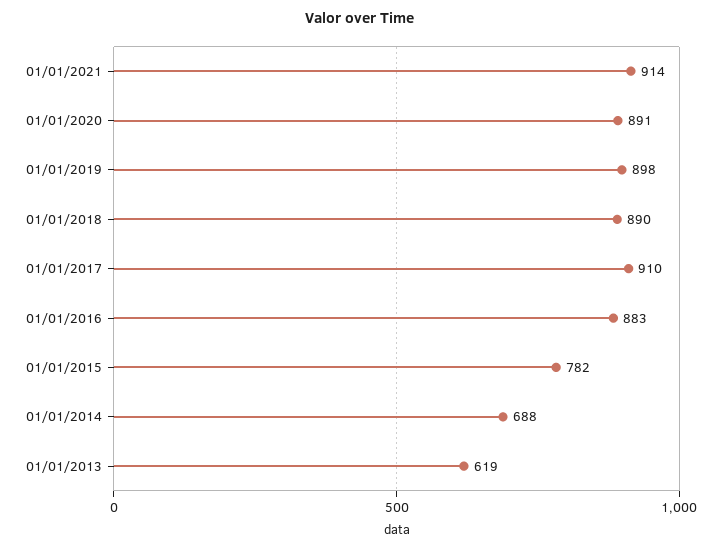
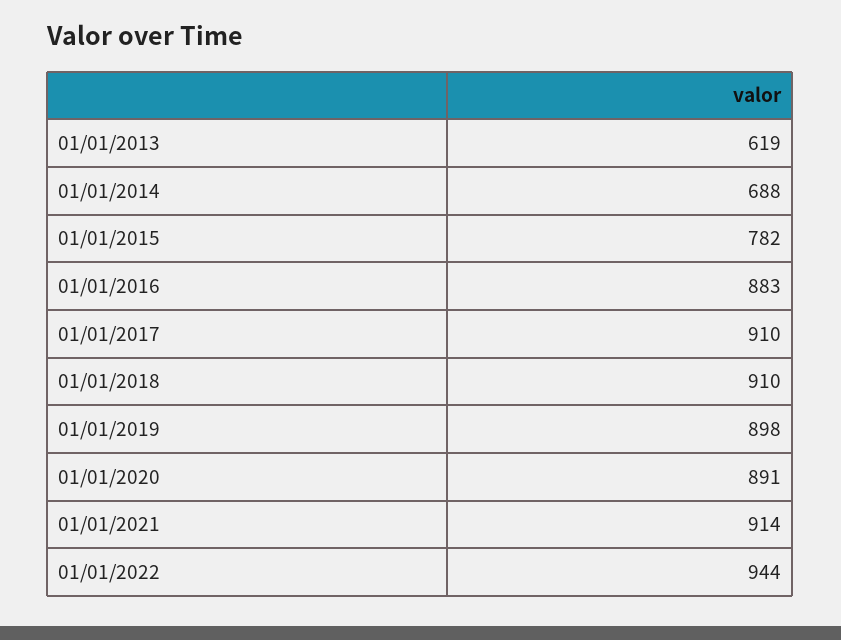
01/01/2018: 890 -> 910
01/01/2022: none -> 944

